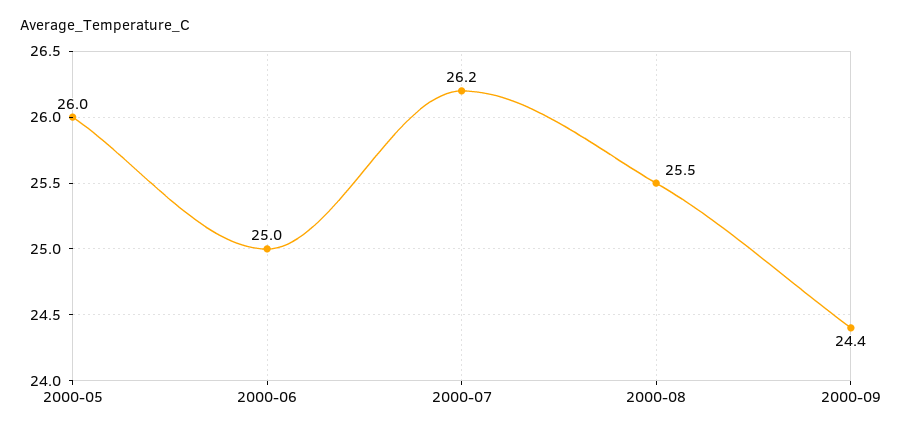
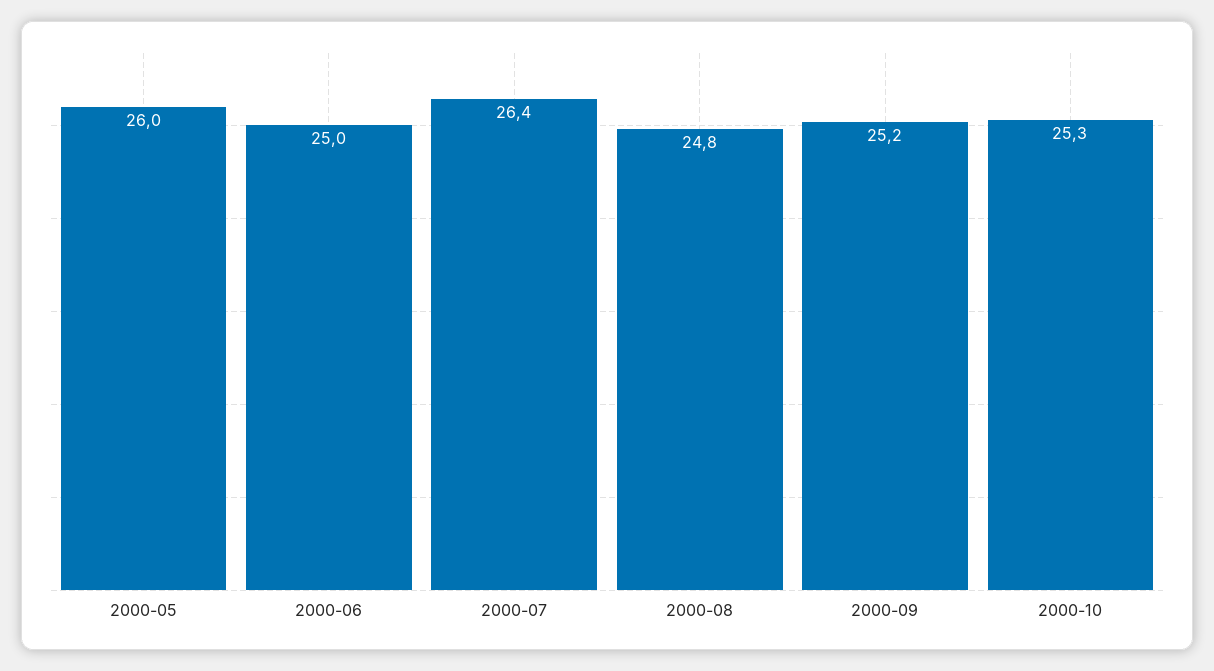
2000-07: 26.2 -> 26.4
2000-08: 25.5 -> 24.8
2000-09: 24.4 -> 25.2
2000-10: none -> 25.3

